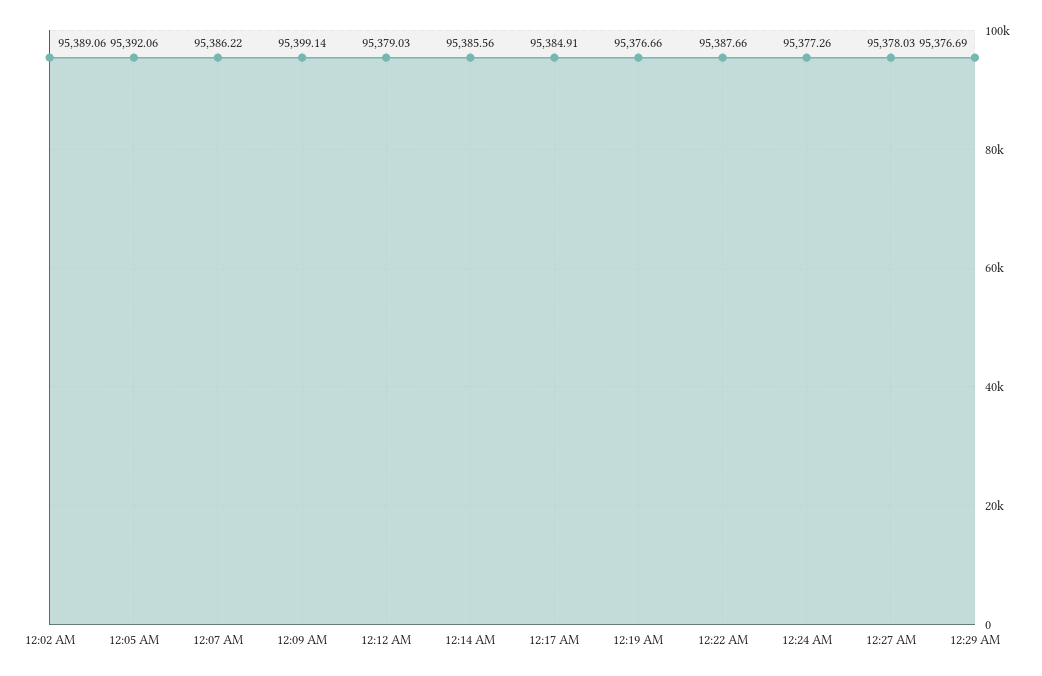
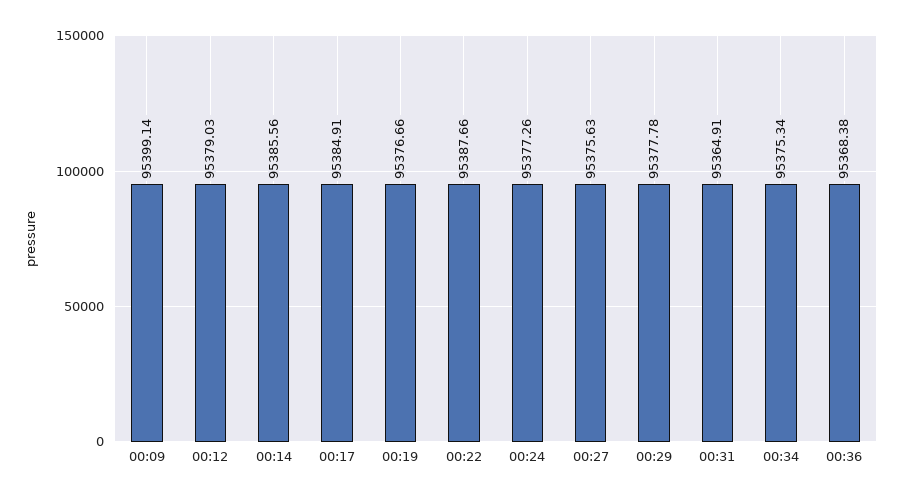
12:02 AM: 95389.06 -> none
12:05 AM: 95392.06 -> none
12:07 AM: 95386.22 -> none
12:27 AM: 95378.03 -> 95375.63
12:29 AM: 95376.69 -> 95377.78
00:31: none -> 95364.91
00:34: none -> 95375.34
00:36: none -> 95368.38

